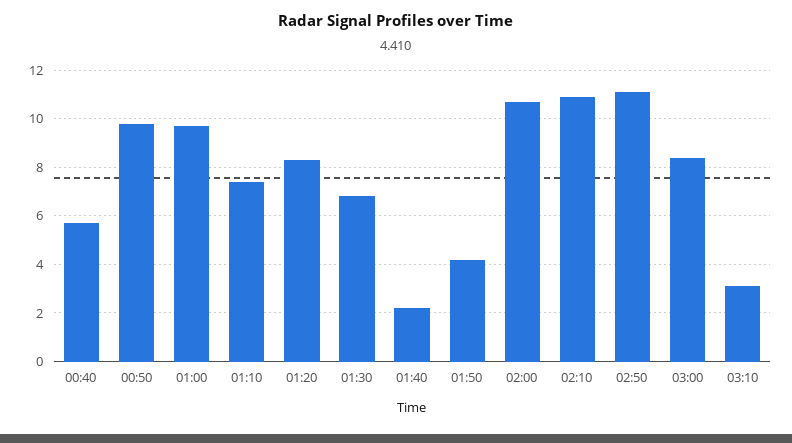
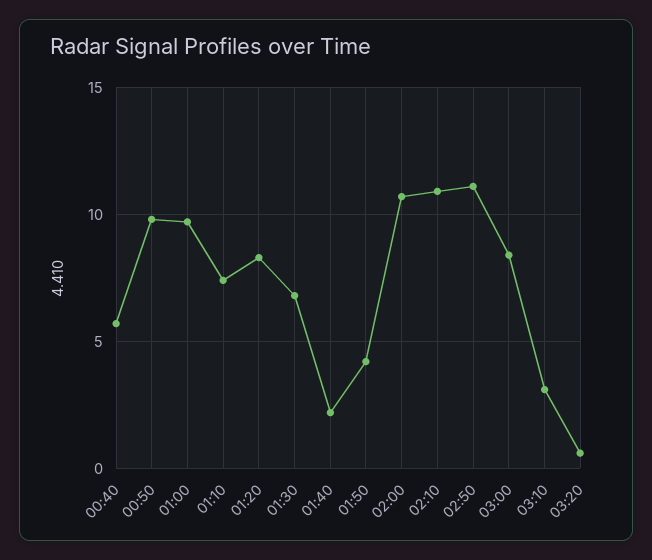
03:20: none -> 0.5

